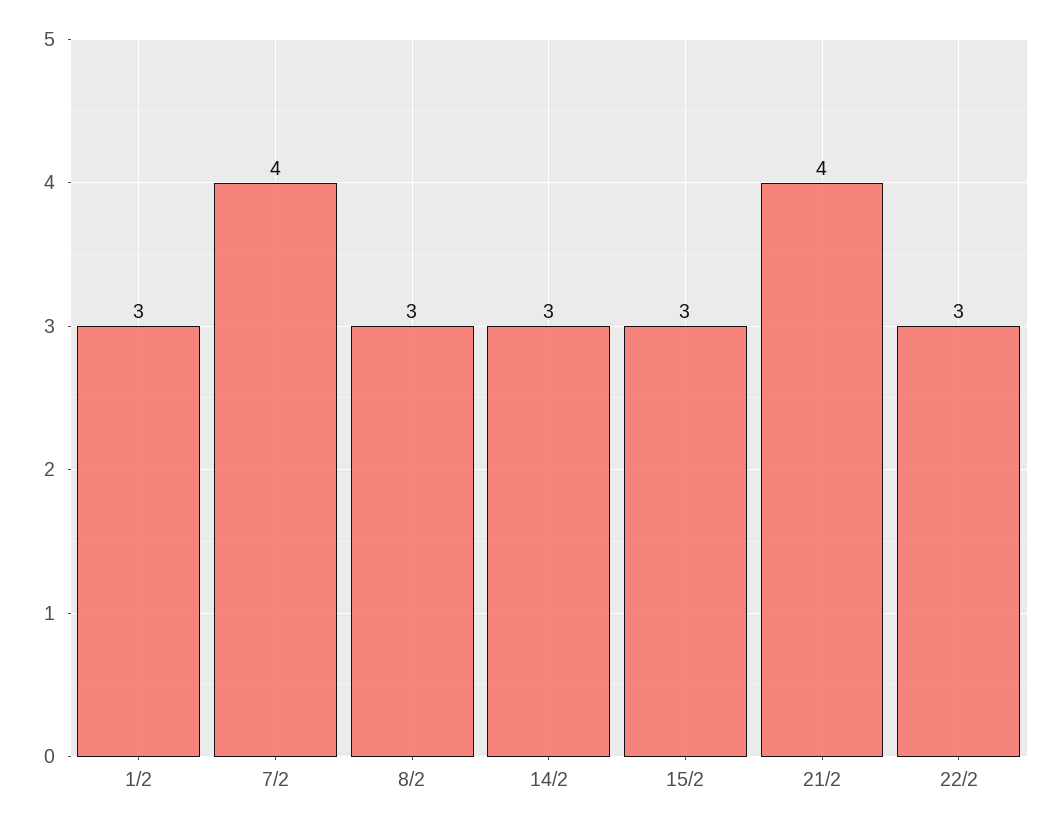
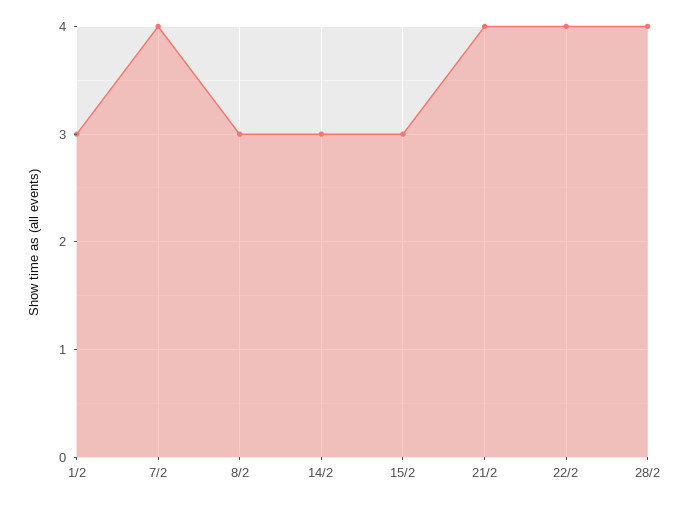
22/2: 3 -> 4
28/2: none -> 4

